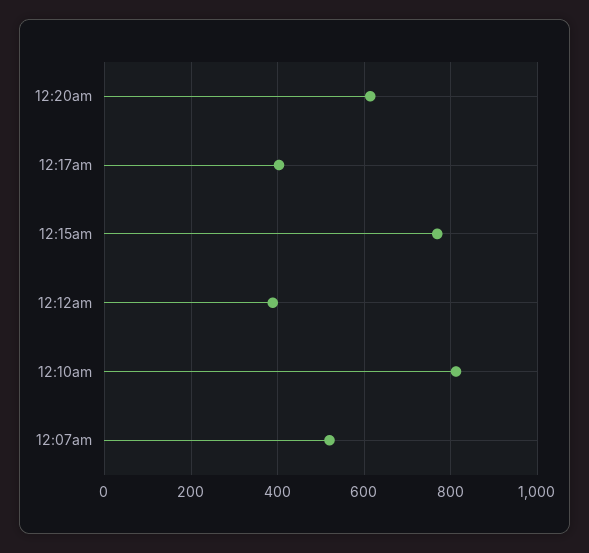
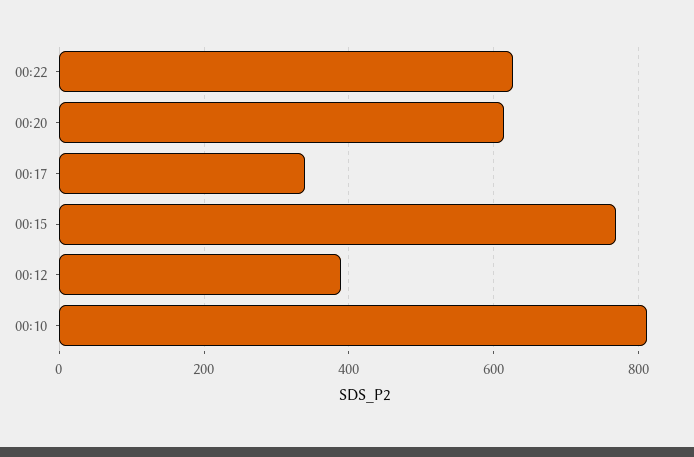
12:17am: 400 -> 340
12:07am: 520 -> none
00:22: none -> 620

